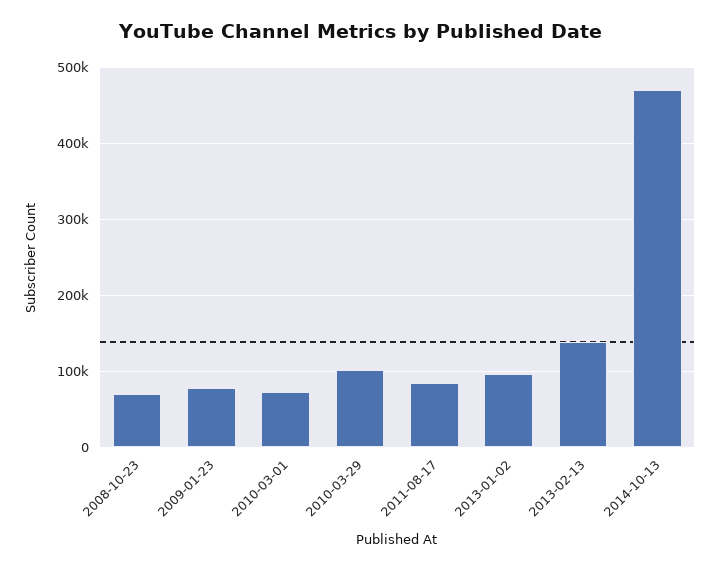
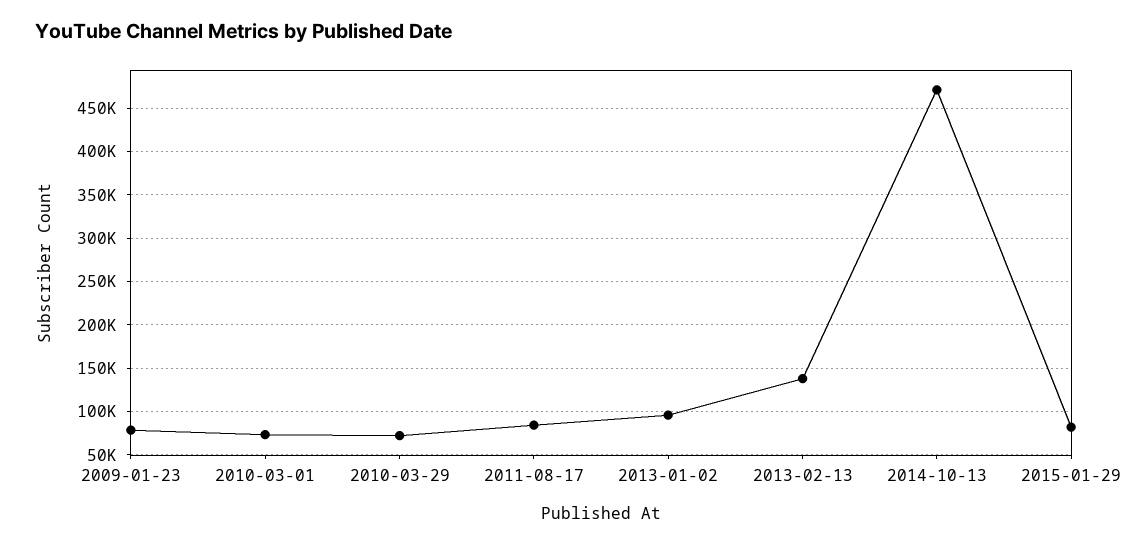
2008-10-23: 70000 -> none
2010-03-29: 100000 -> 70000
2015-01-29: none -> 80000

